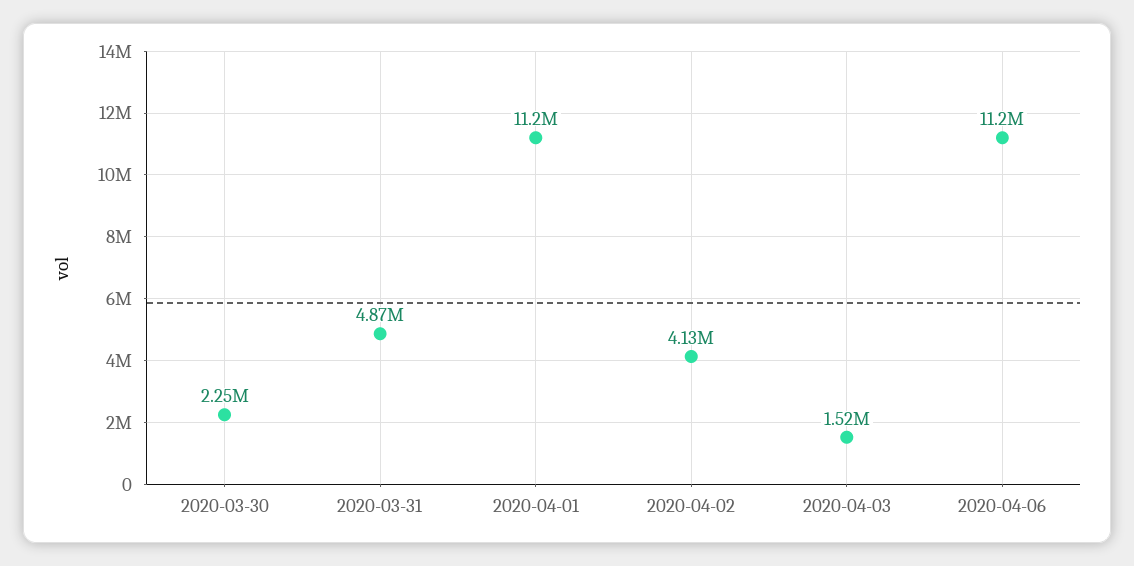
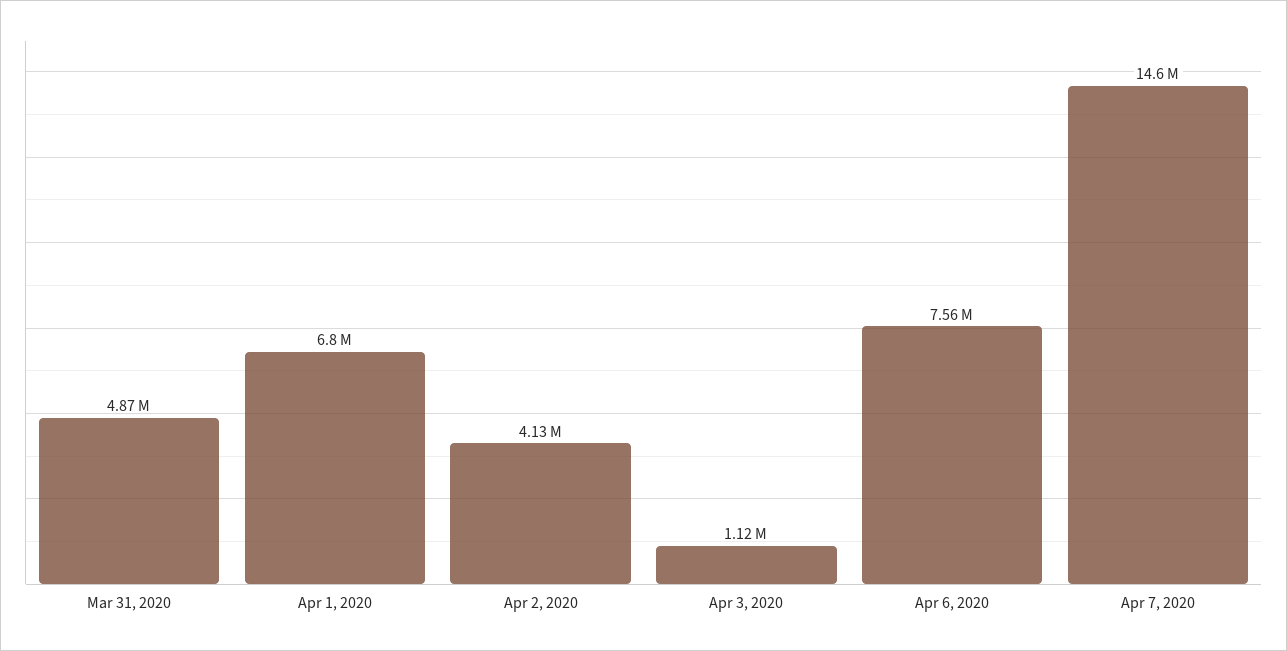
2020-03-30: 2250000 -> none
2020-04-01: 11200000 -> 6800000
2020-04-03: 1520000 -> 1120000
2020-04-06: 11200000 -> 7560000
Apr 7, 2020: none -> 14600000

